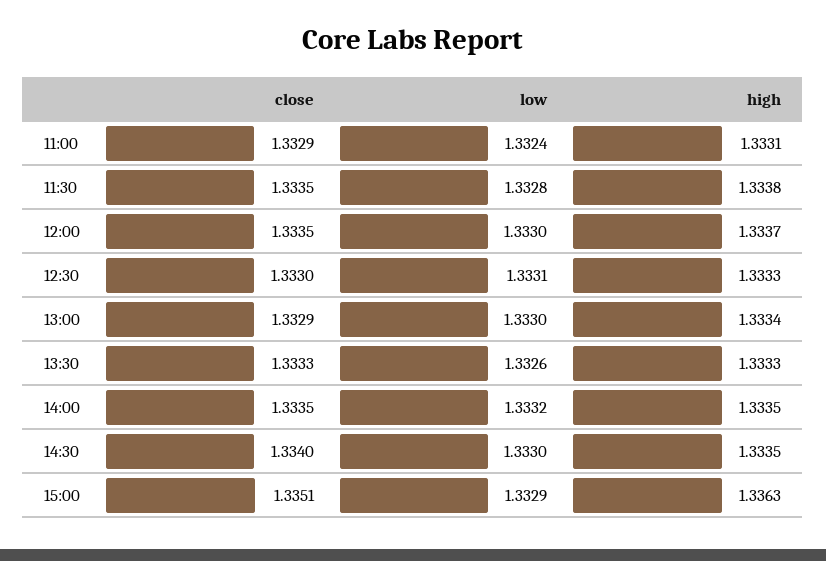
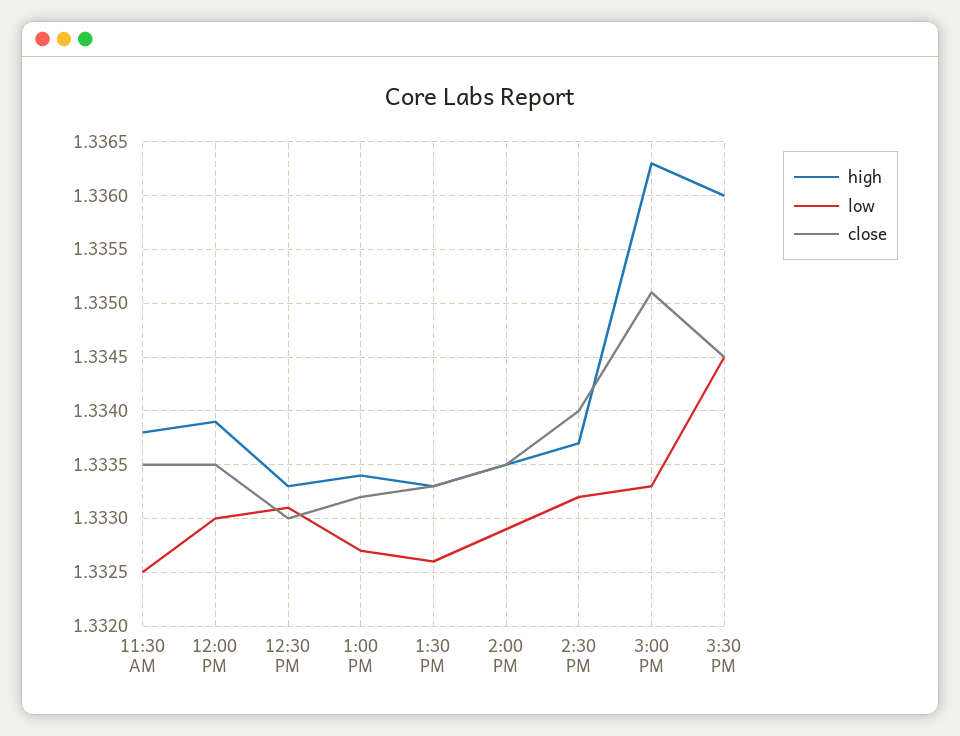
close, 11:00: 1.3329 -> none
low, 11:00: 1.3324 -> none
high, 11:00: 1.3331 -> none
low, 11:30: 1.3328 -> 1.3325
high, 12:00: 1.3337 -> 1.3339
close, 13:00: 1.3329 -> 1.3332
low, 13:00: 1.333 -> 1.3327
low, 14:00: 1.3332 -> 1.3329
low, 14:30: 1.333 -> 1.3332
high, 14:30: 1.3335 -> 1.3337
low, 15:00: 1.3329 -> 1.3333
high, 3:30 PM: none -> 1.336
low, 3:30 PM: none -> 1.3345
close, 3:30 PM: none -> 1.3345

